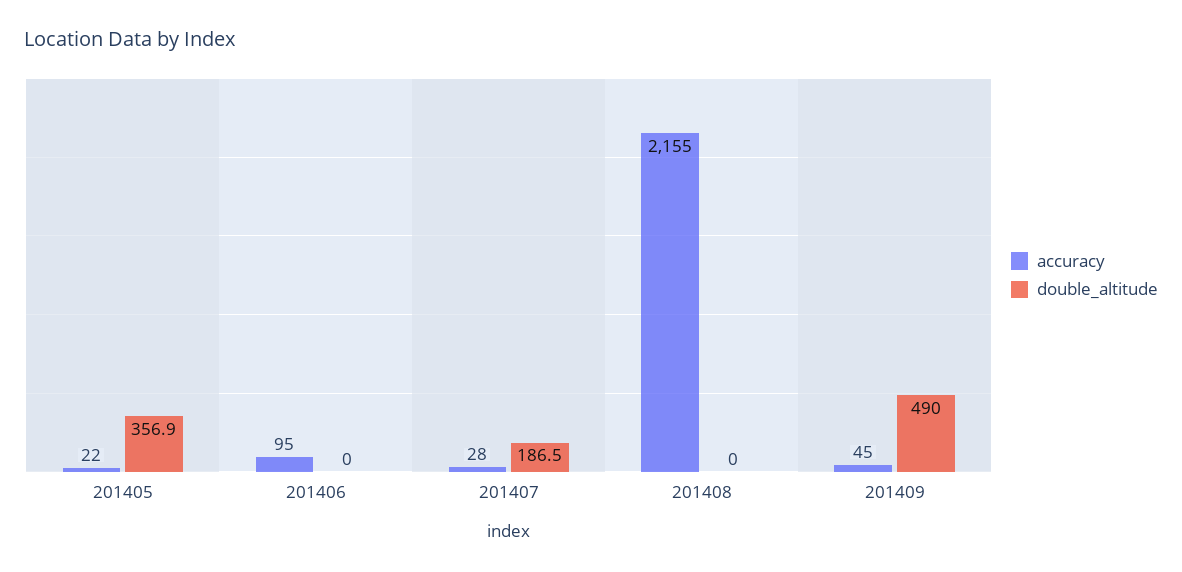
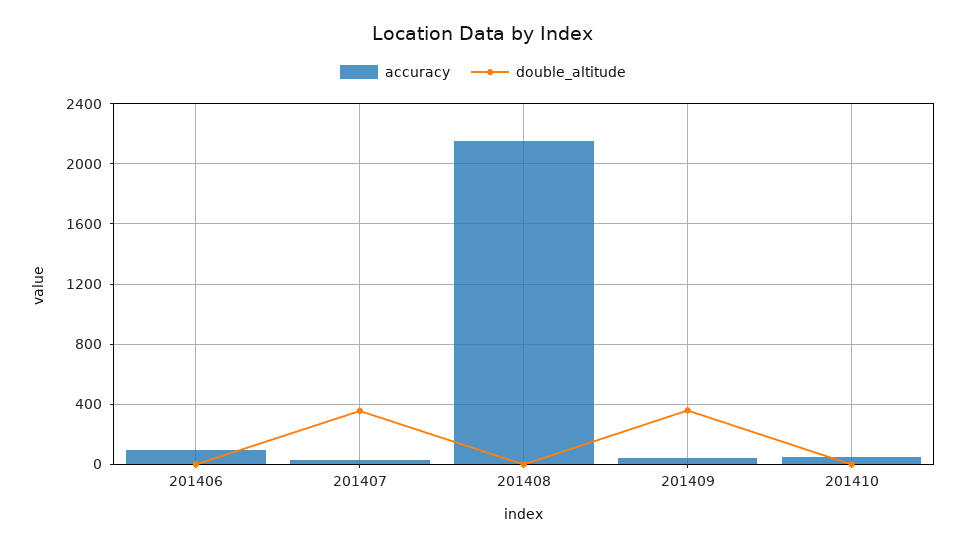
accuracy, 201405: 22 -> none
double_altitude, 201405: 356.9 -> none
double_altitude, 201407: 186.5 -> 350
double_altitude, 201409: 490 -> 350
accuracy, 201410: none -> 50
double_altitude, 201410: none -> 0

